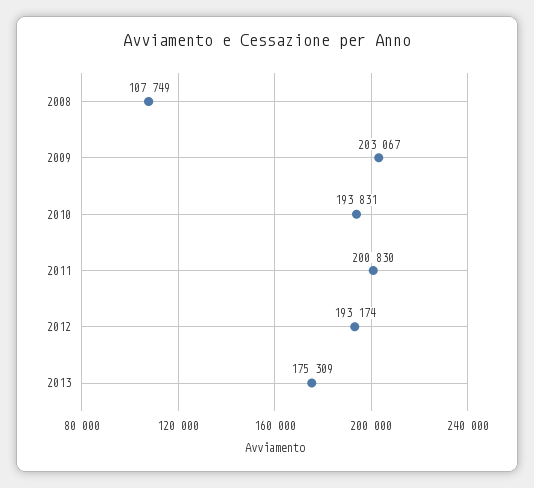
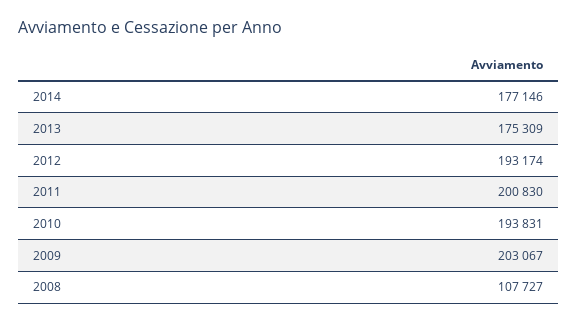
2008: 107749 -> 107727
2014: none -> 177146

